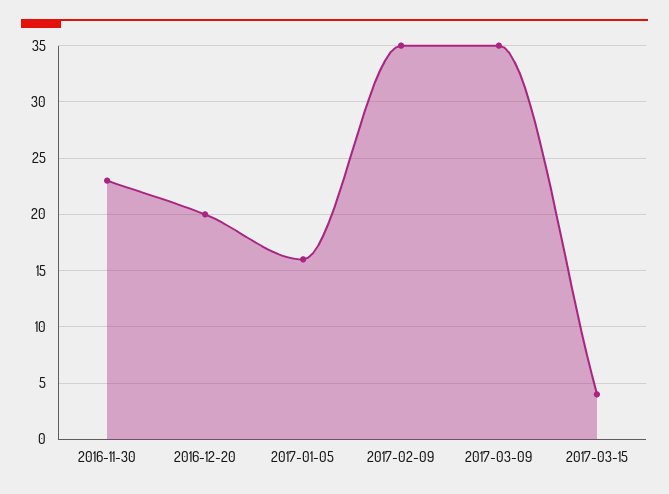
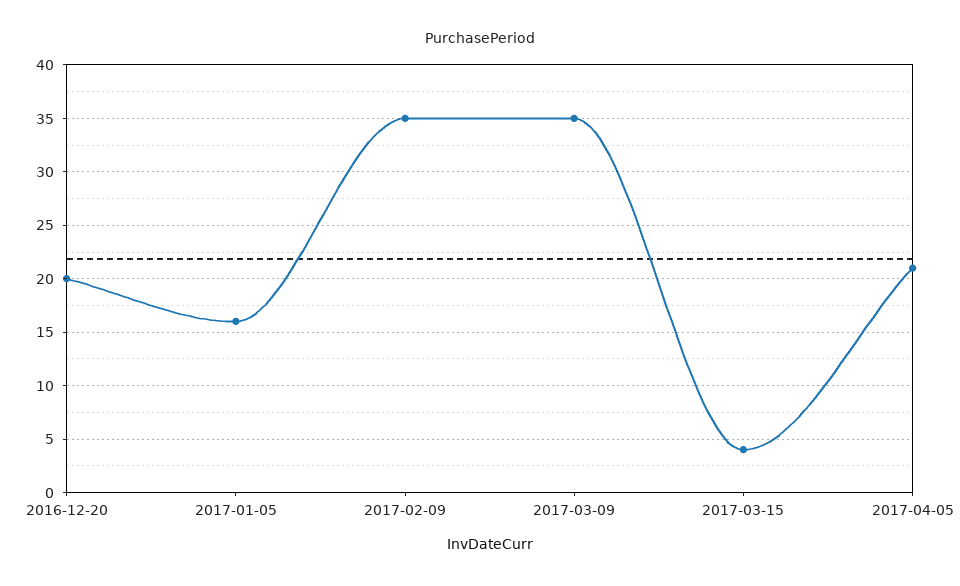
2016-11-30: 23 -> none
2017-04-05: none -> 21

